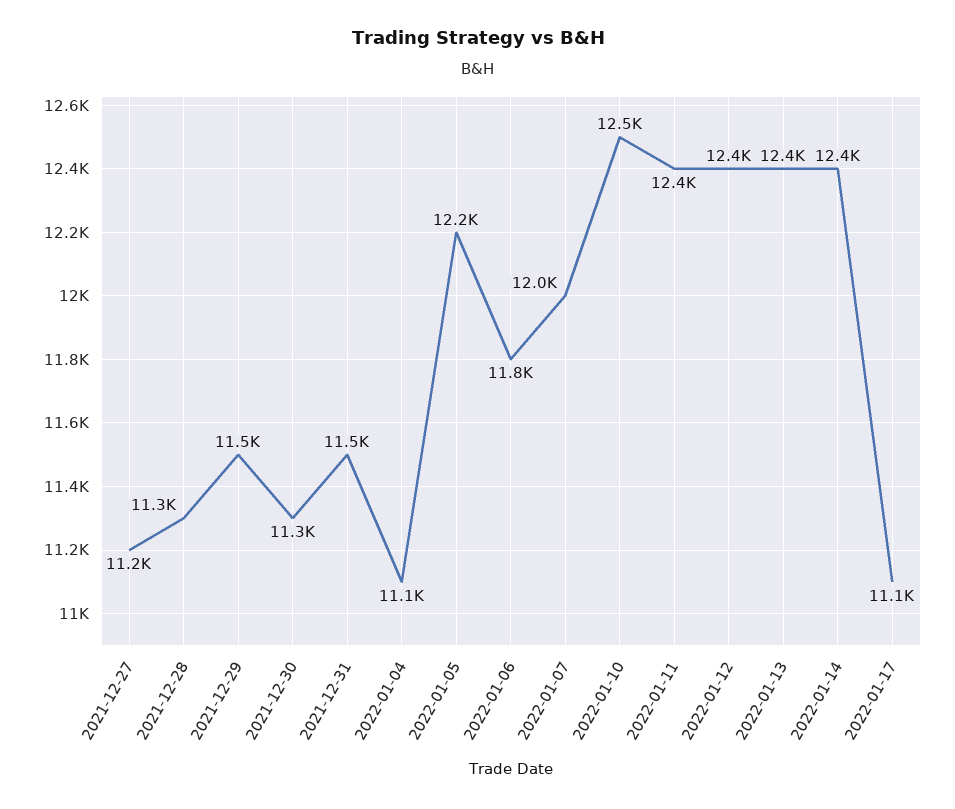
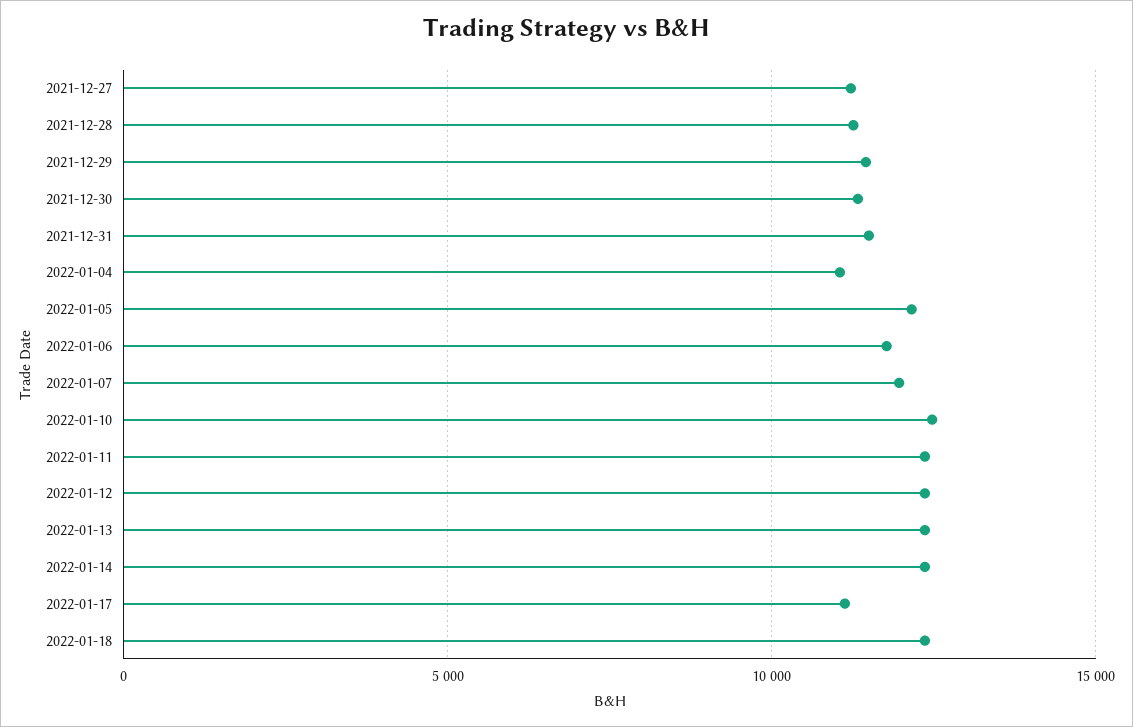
2022-01-18: none -> 12500

